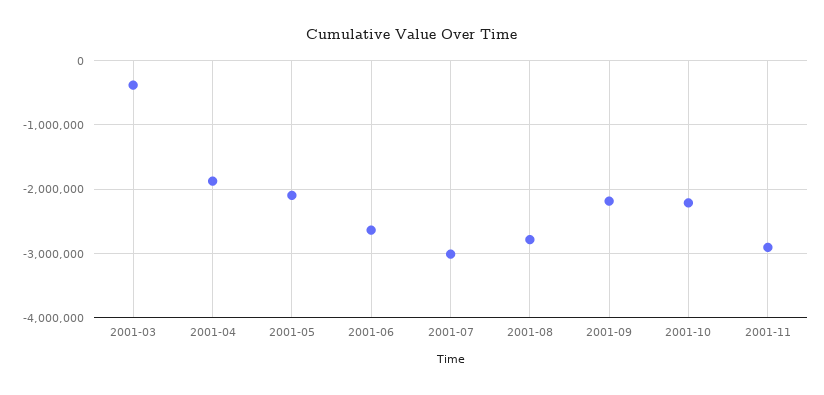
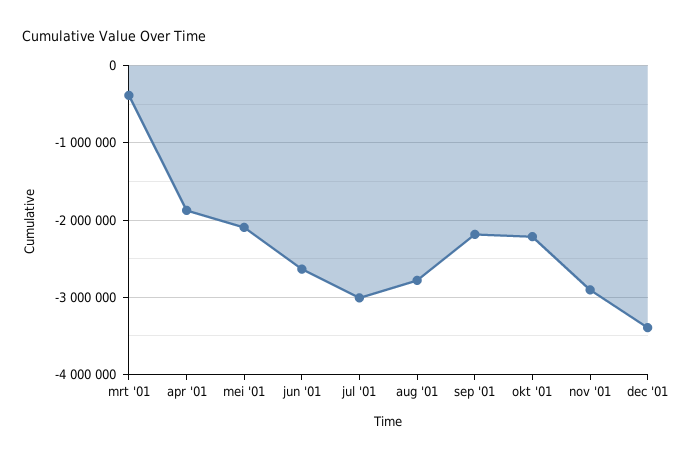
dec '01: none -> -3400000

